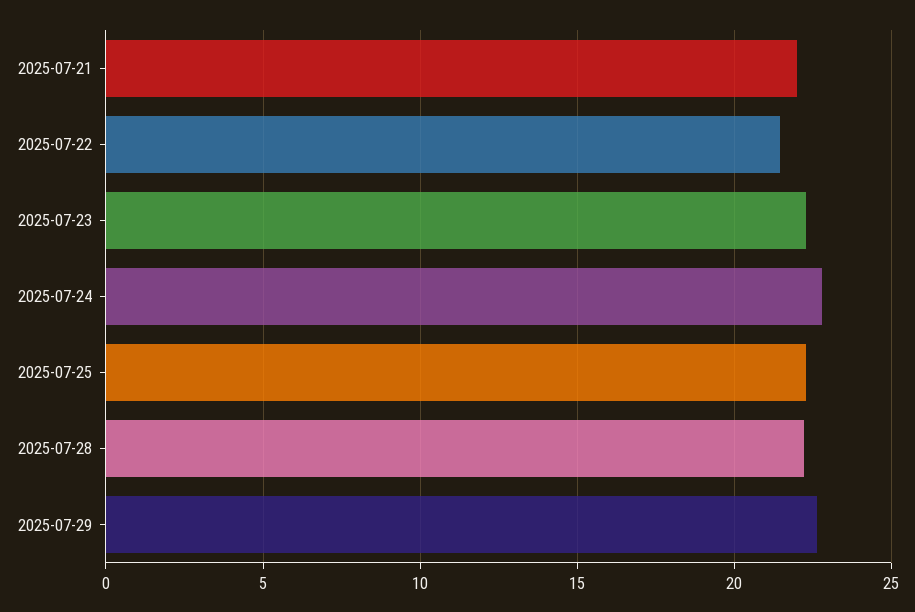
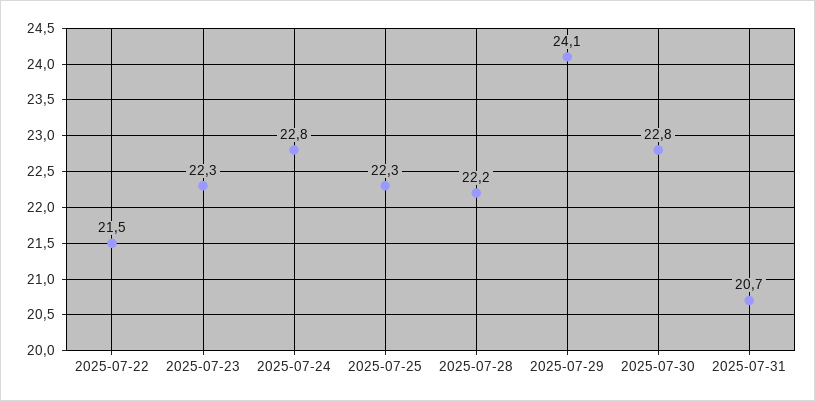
2025-07-21: 22 -> none
2025-07-29: 22.5 -> 24.1
2025-07-30: none -> 22.8
2025-07-31: none -> 20.7

